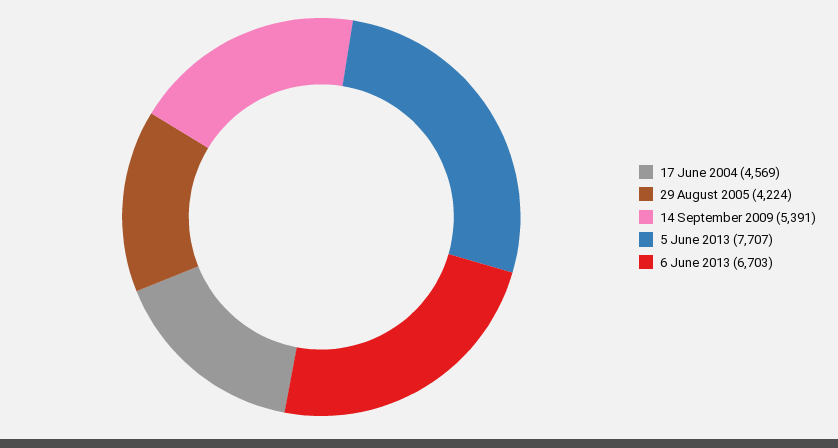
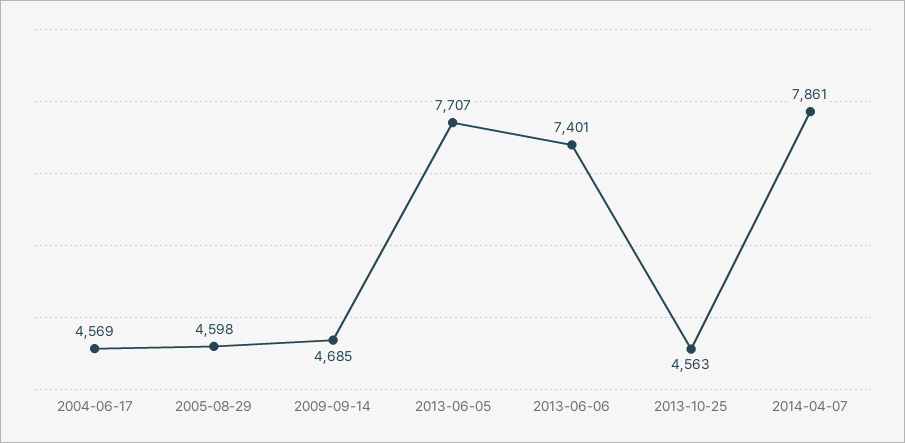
29 August 2005: 4224 -> 4598
14 September 2009: 5391 -> 4685
6 June 2013: 6703 -> 7401
2013-10-25: none -> 4563
2014-04-07: none -> 7861

